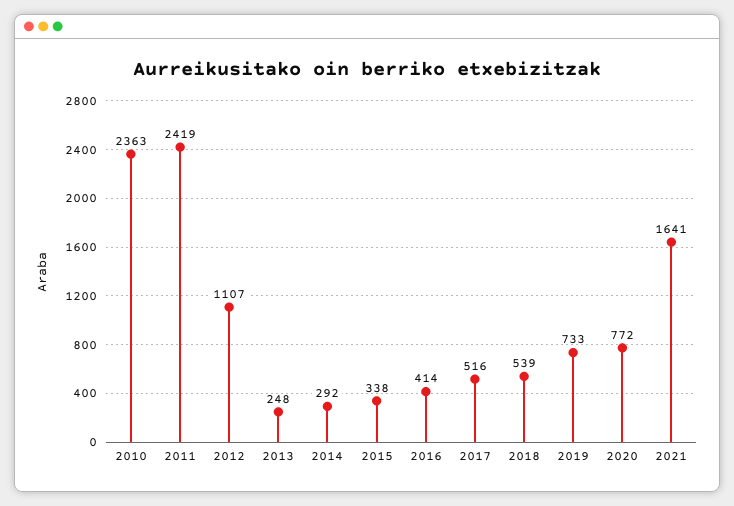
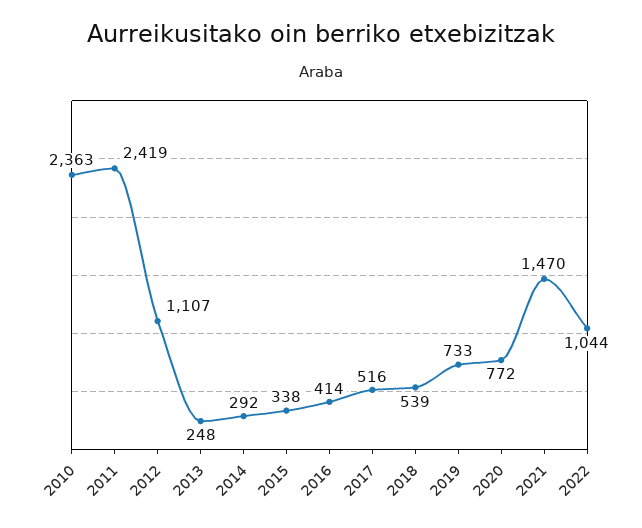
2021: 1641 -> 1470
2022: none -> 1044

